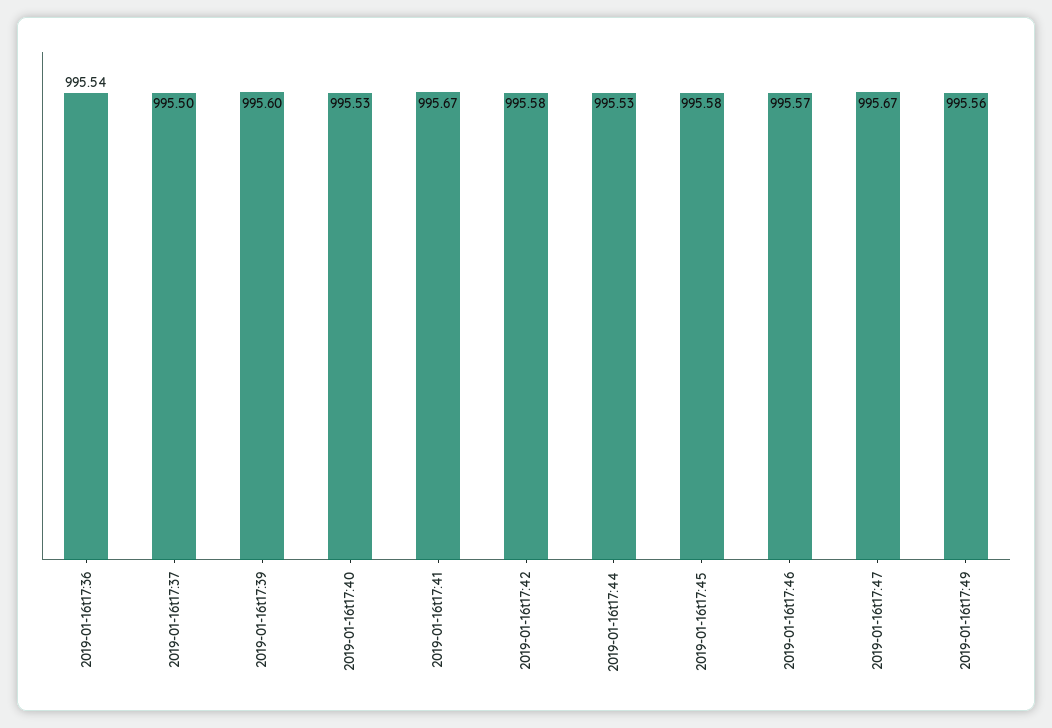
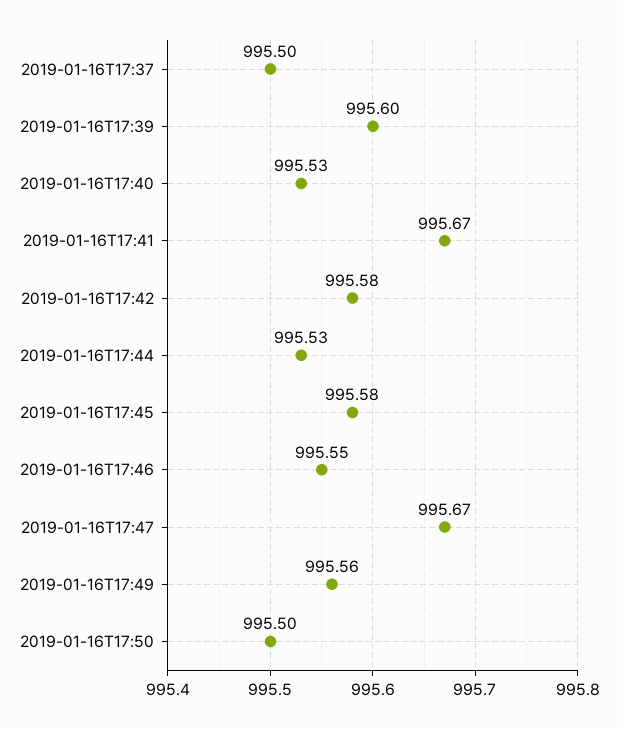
2019-01-16t17:36: 995.54 -> none
2019-01-16t17:46: 995.57 -> 995.55
2019-01-16T17:50: none -> 995.5

